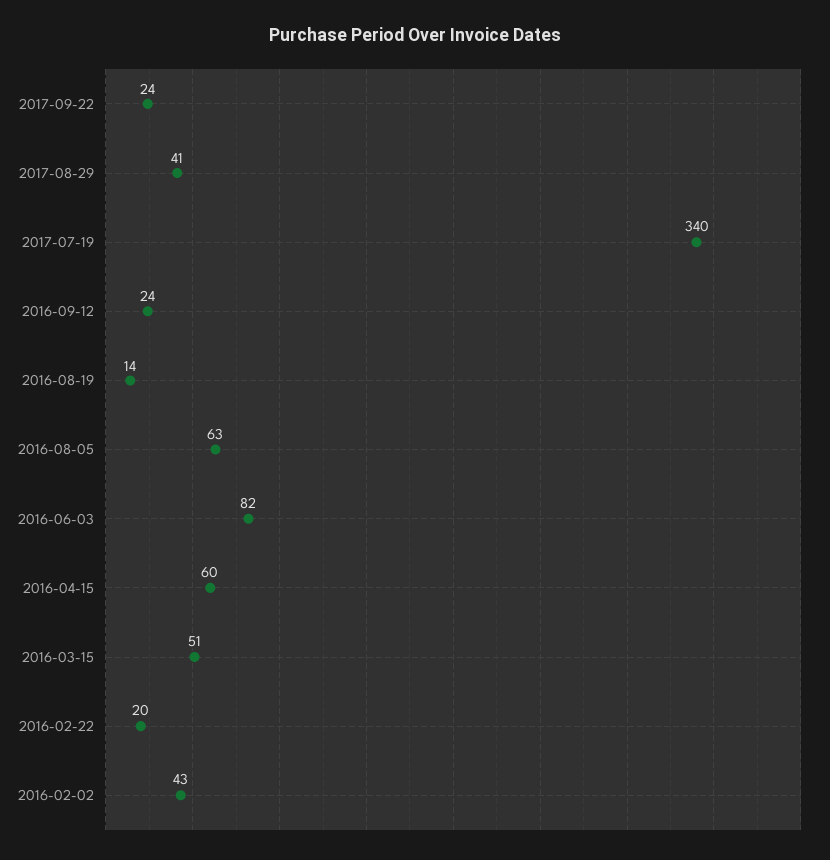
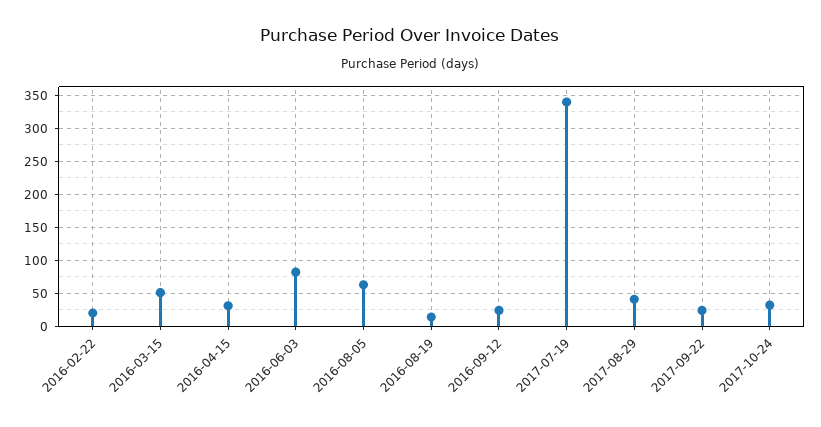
2016-04-15: 60 -> 30
2016-02-02: 43 -> none
2017-10-24: none -> 30

